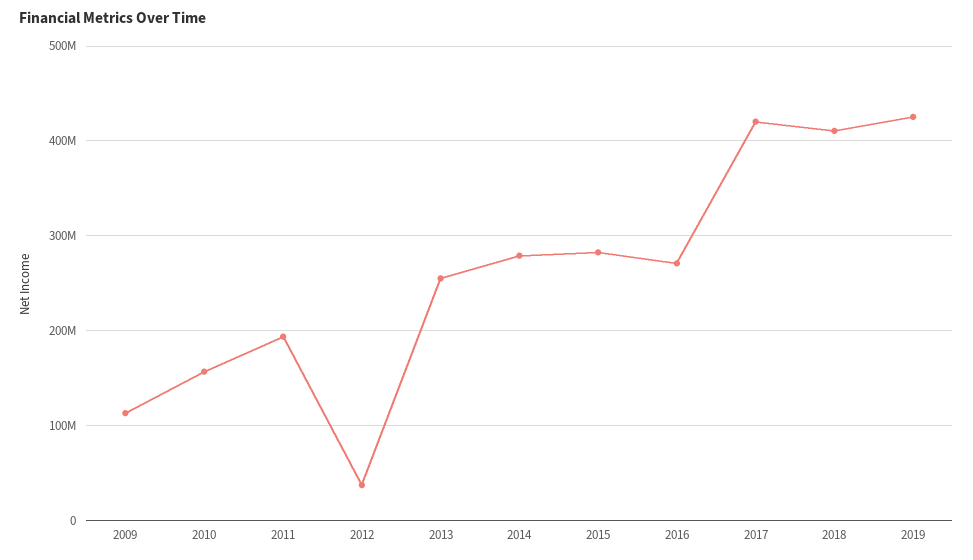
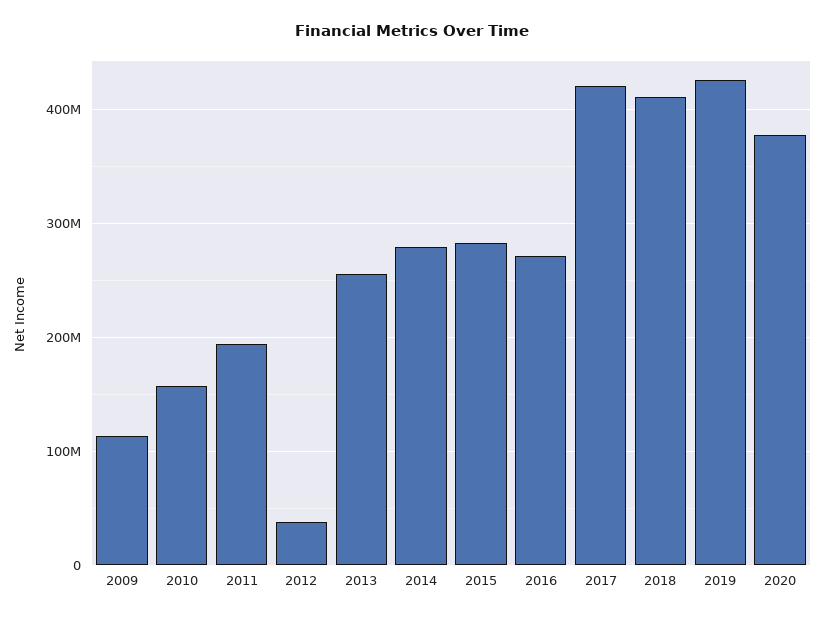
2020: none -> 380000000

